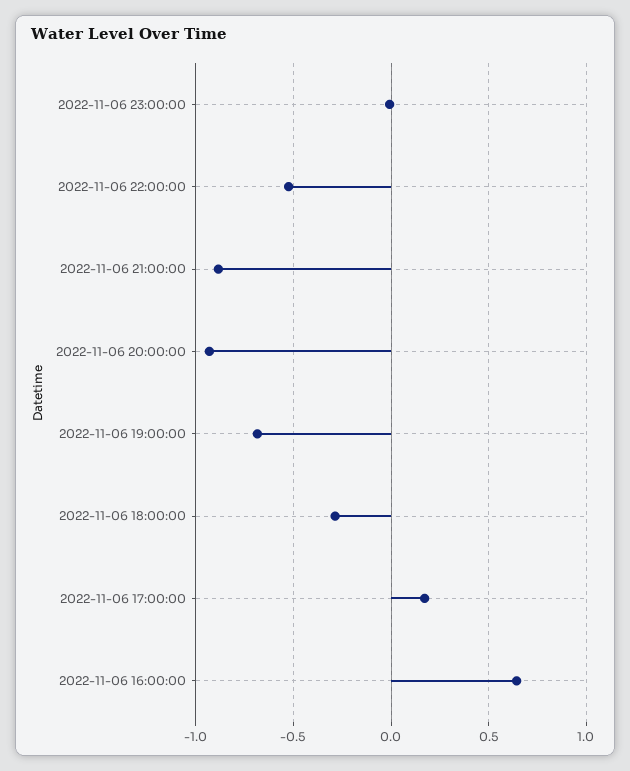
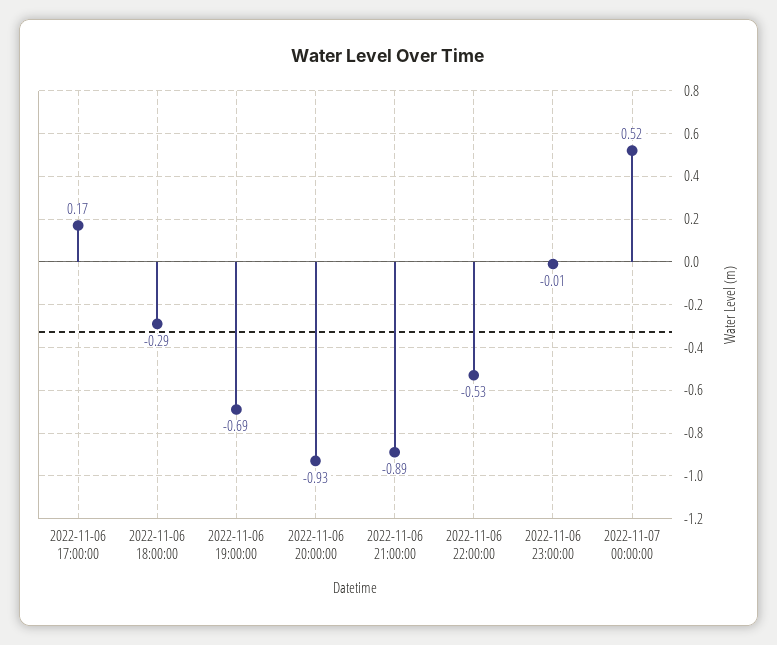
2022-11-06 16:00:00: 0.65 -> none
2022-11-07 00:00:00: none -> 0.52

